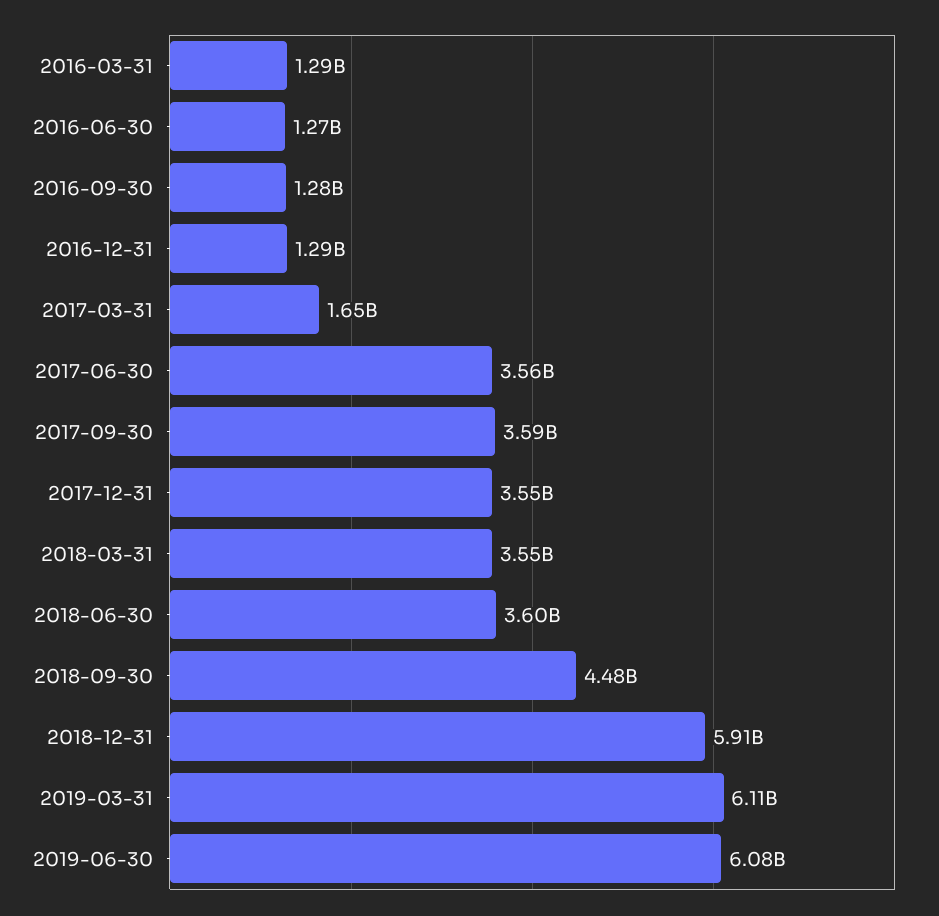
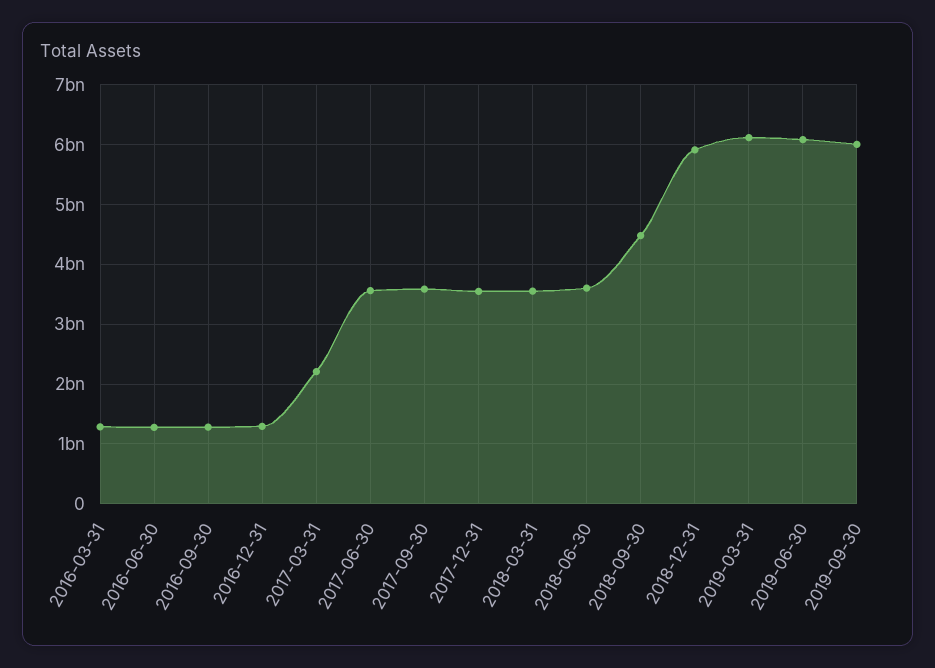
2017-03-31: 1650000000 -> 2200000000
2019-09-30: none -> 6000000000

